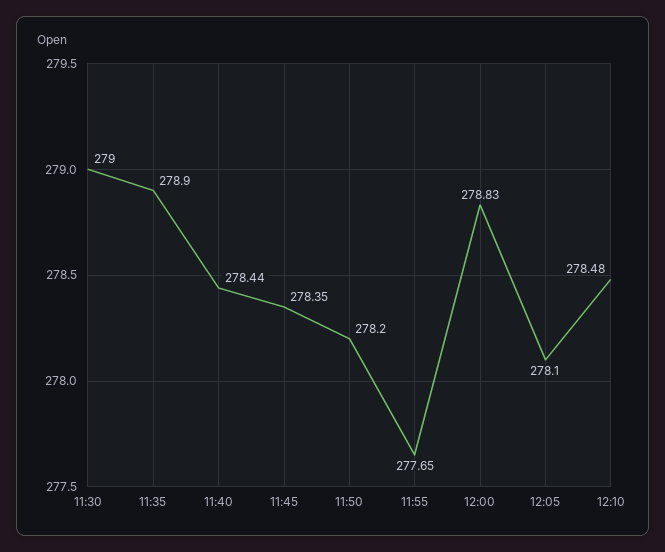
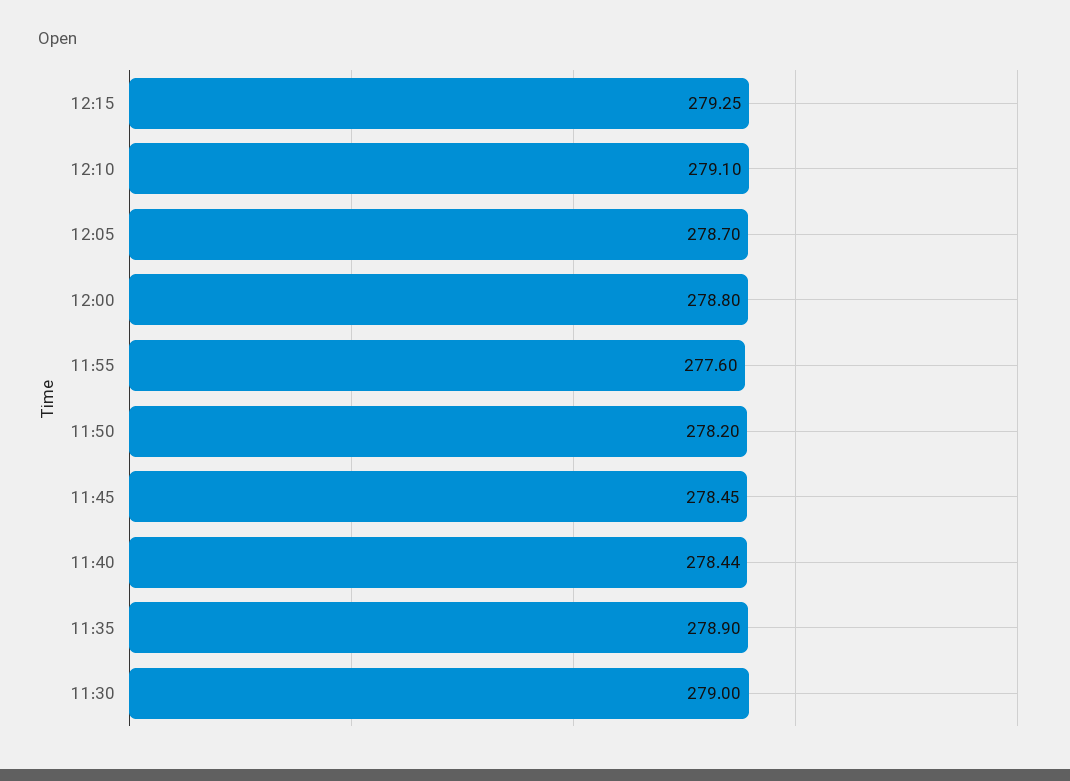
11:45: 278.35 -> 278.45
11:55: 277.65 -> 277.6
12:00: 278.83 -> 278.8
12:05: 278.1 -> 278.7
12:10: 278.48 -> 279.1
12:15: none -> 279.25

